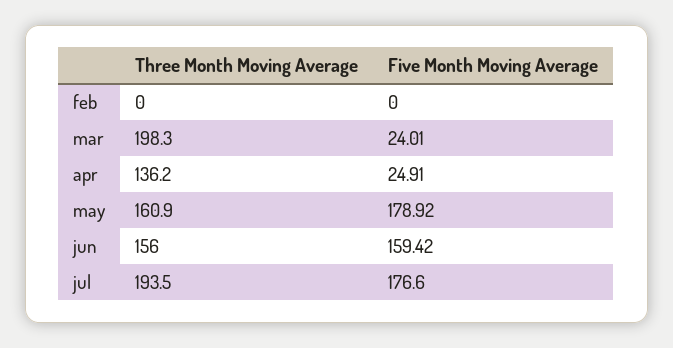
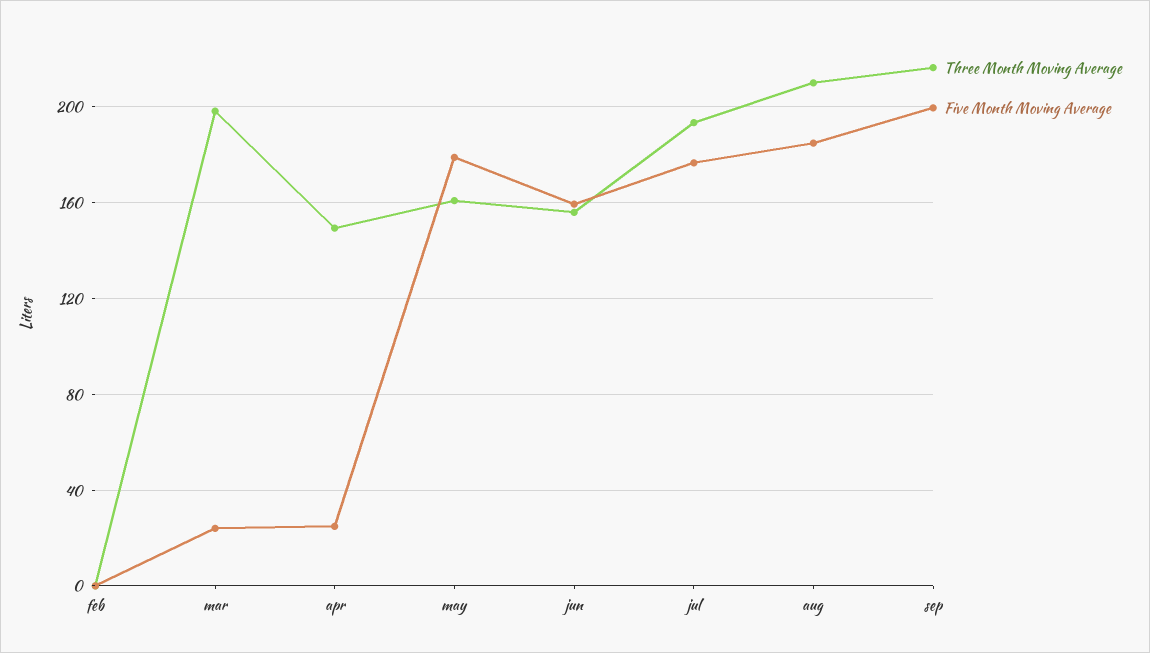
Three Month Moving Average, apr: 136.2 -> 150
Three Month Moving Average, aug: none -> 210
Five Month Moving Average, aug: none -> 185
Three Month Moving Average, sep: none -> 215
Five Month Moving Average, sep: none -> 200

